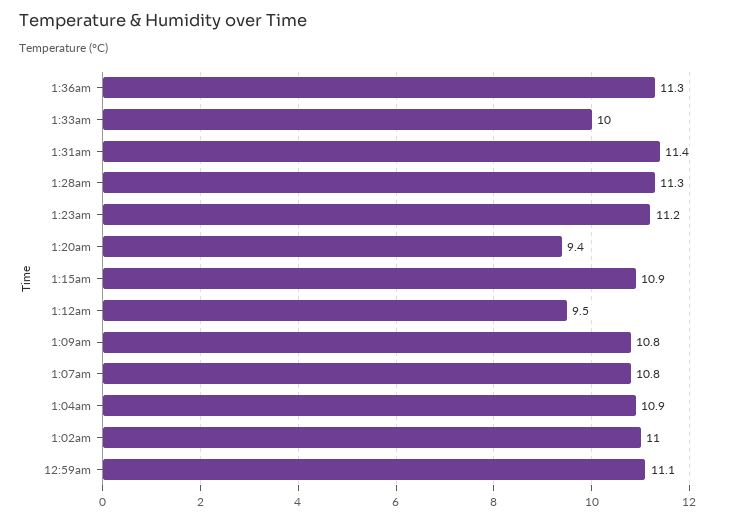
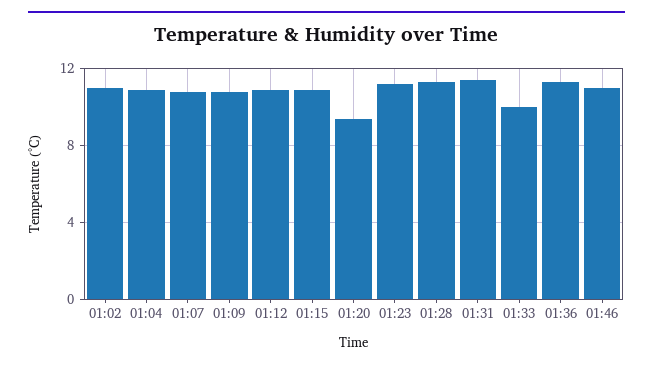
1:12am: 9.5 -> 11
12:59am: 11.1 -> none
01:46: none -> 11

